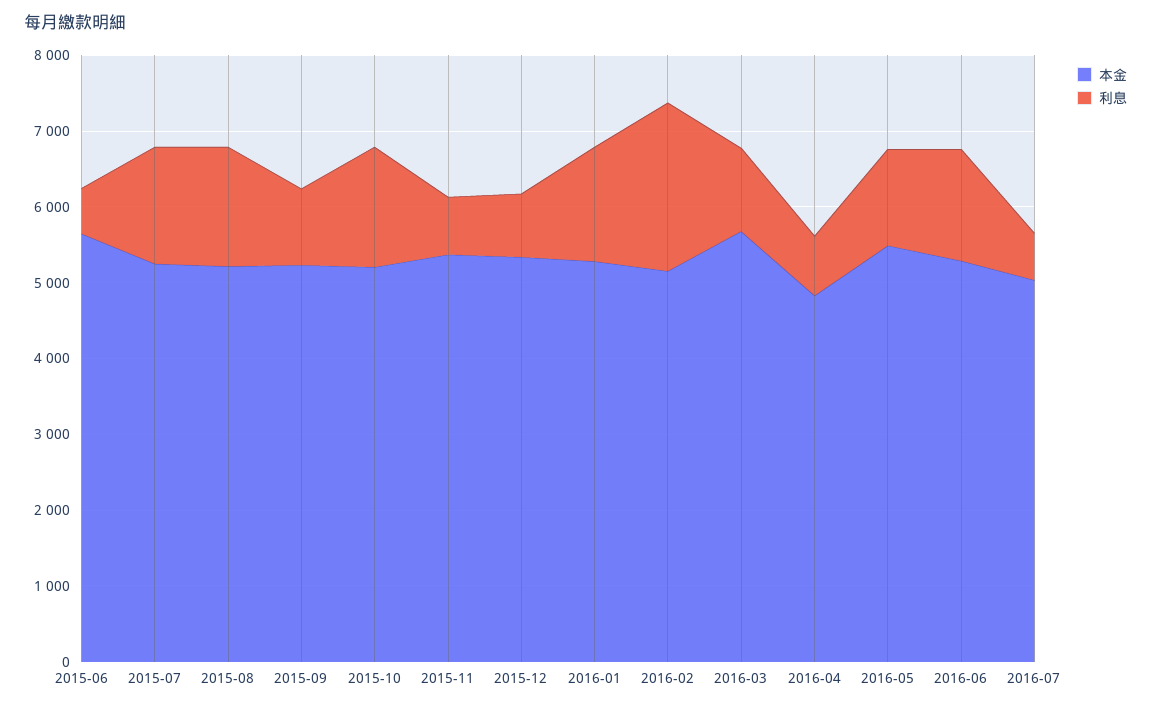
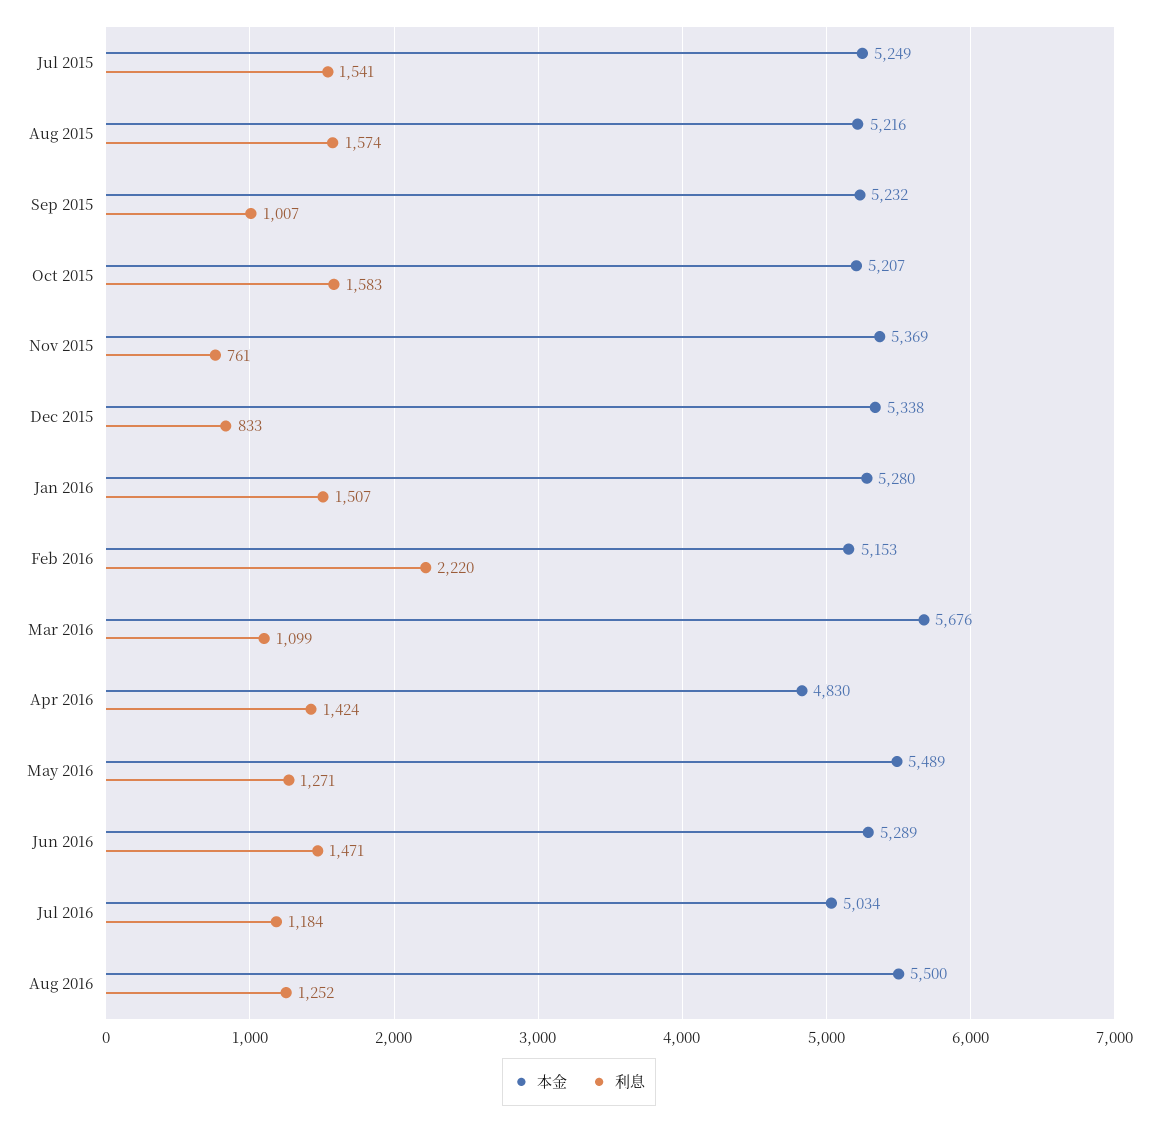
本金, 2015-06: 5600 -> none
利息, 2015-06: 600 -> none
利息, 2016-04: 800 -> 1424
利息, 2016-07: 600 -> 1184
本金, Aug 2016: none -> 5500
利息, Aug 2016: none -> 1252

